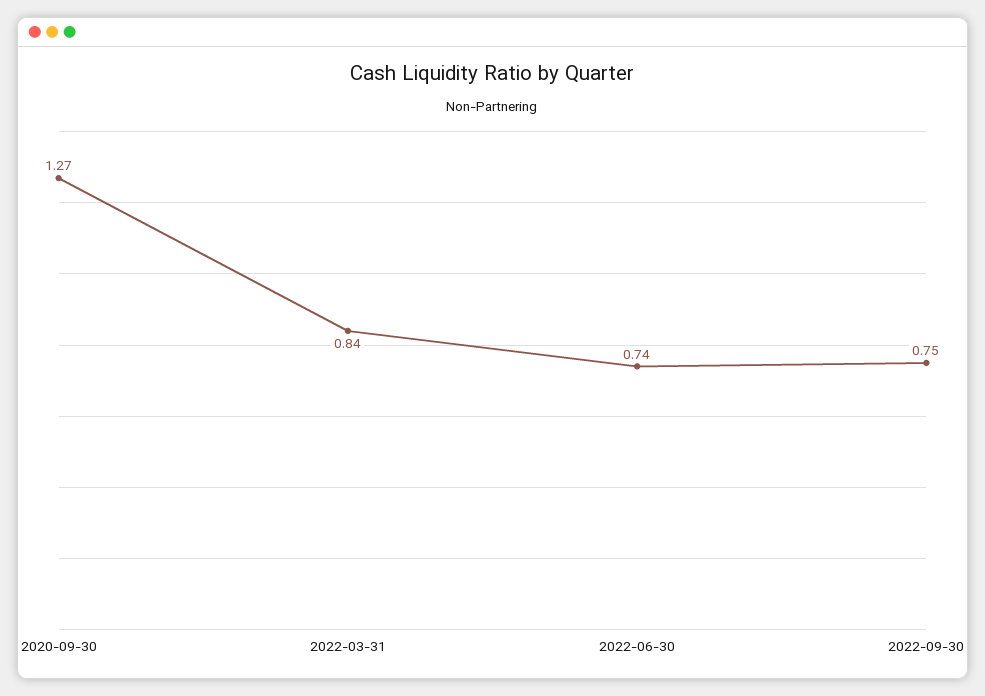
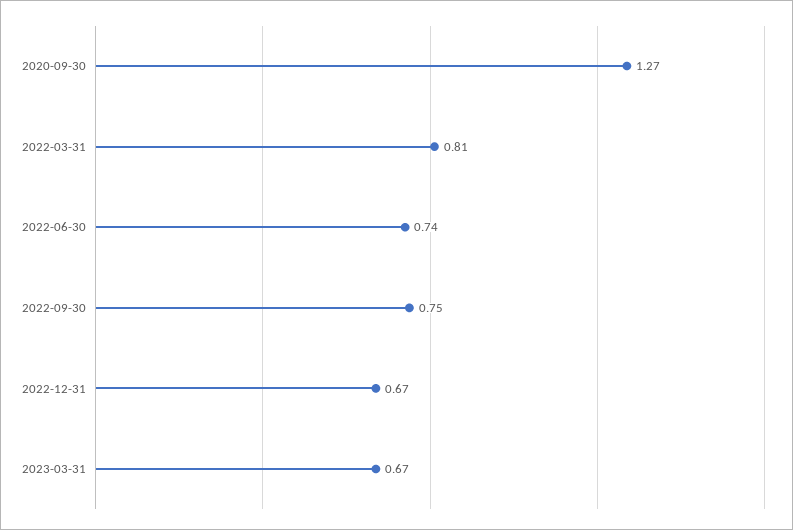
2022-03-31: 0.84 -> 0.81
2022-12-31: none -> 0.67
2023-03-31: none -> 0.67

